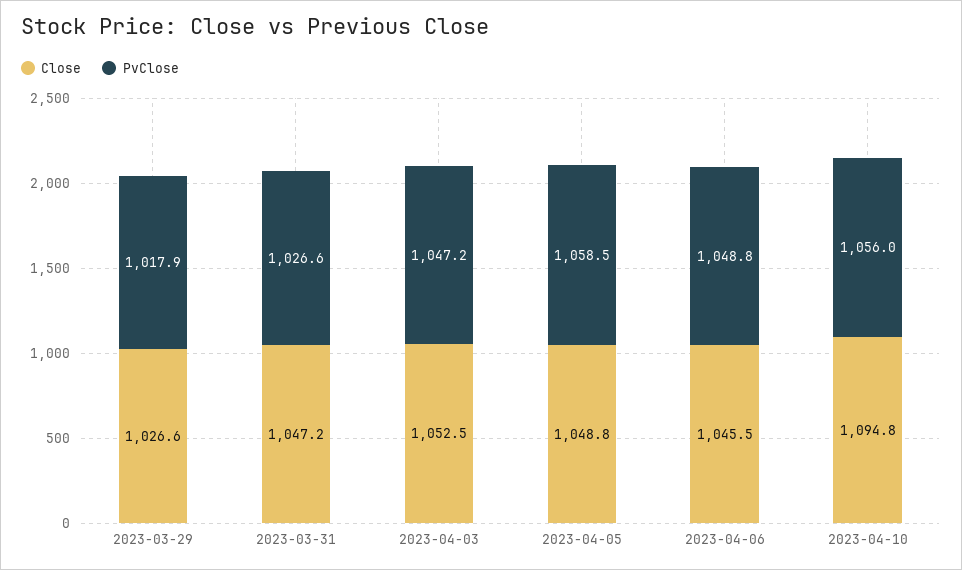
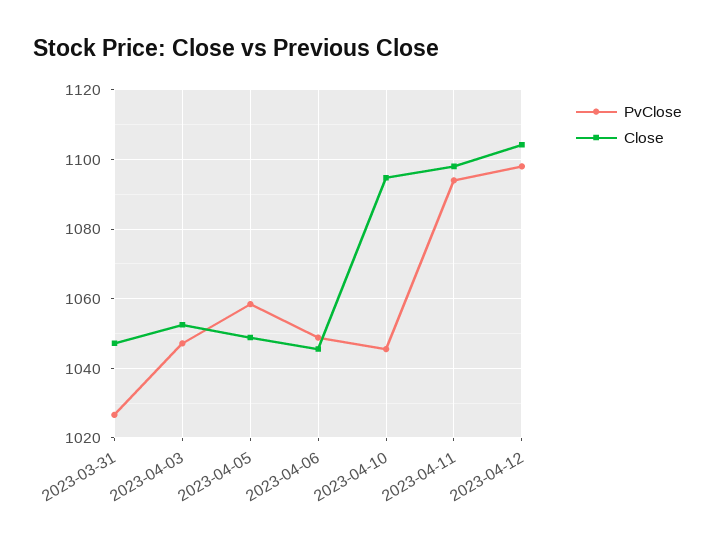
Close, 2023-03-29: 1026.6 -> none
PvClose, 2023-03-29: 1017.9 -> none
PvClose, 2023-04-10: 1056 -> 1046
PvClose, 2023-04-11: none -> 1094
Close, 2023-04-11: none -> 1098
PvClose, 2023-04-12: none -> 1098
Close, 2023-04-12: none -> 1104

